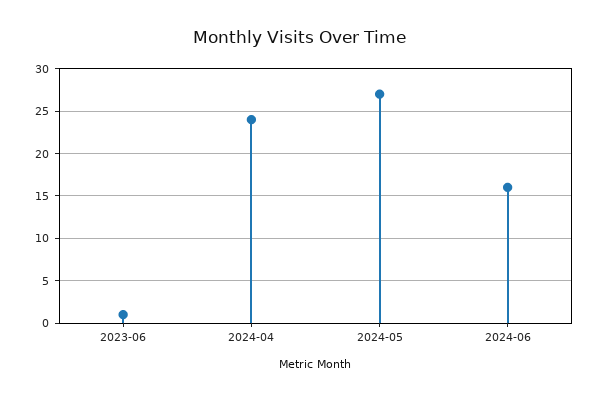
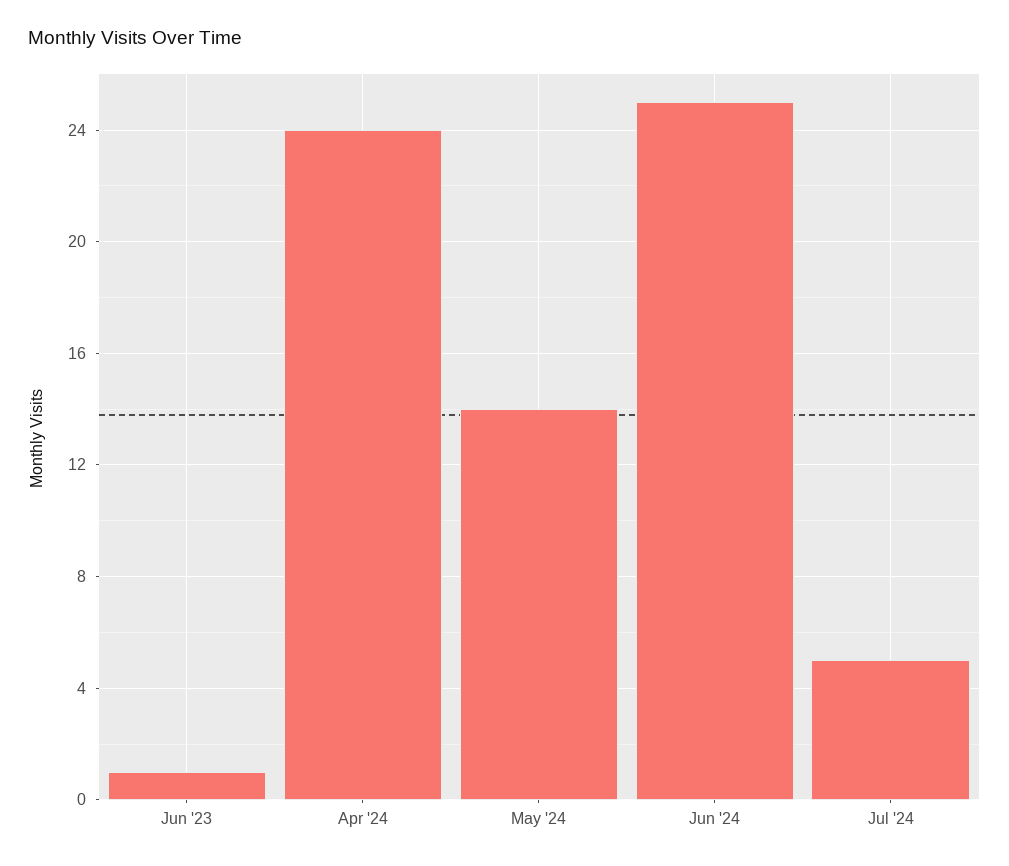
2024-05: 27 -> 14
2024-06: 16 -> 25
Jul '24: none -> 5

